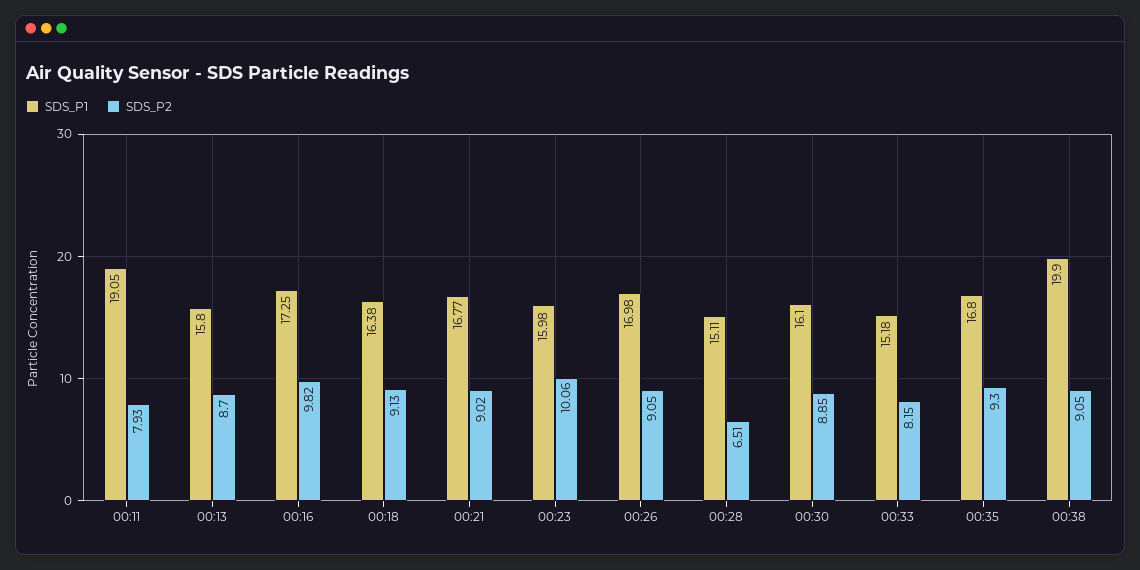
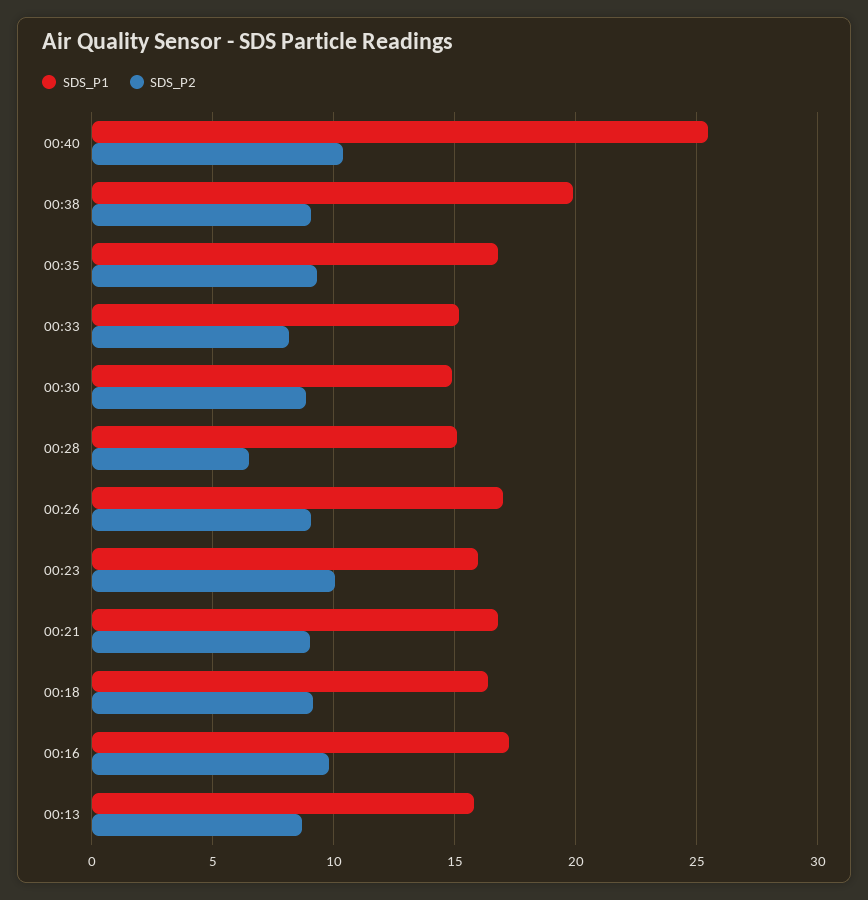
SDS_P1, 00:11: 19.05 -> none
SDS_P2, 00:11: 7.93 -> none
SDS_P1, 00:30: 16.1 -> 15
SDS_P1, 00:40: none -> 25.5
SDS_P2, 00:40: none -> 10.5

